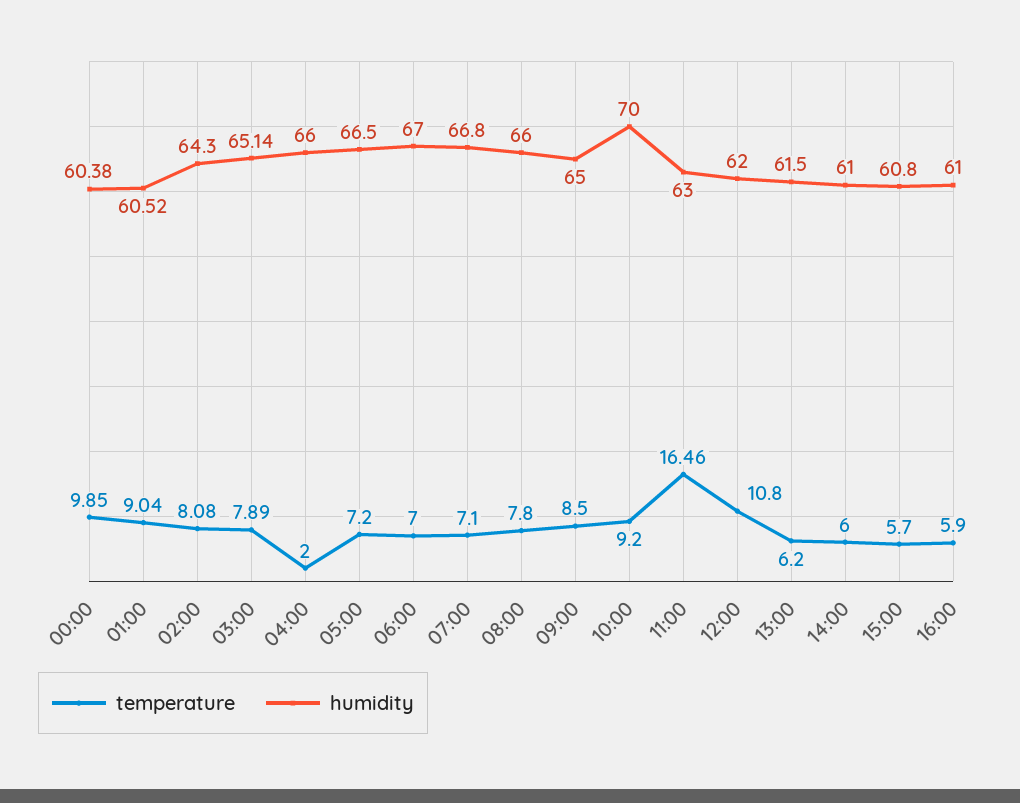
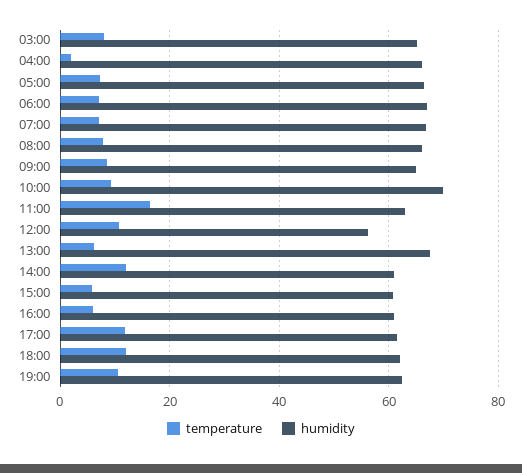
temperature, 00:00: 9.85 -> none
humidity, 00:00: 60.38 -> none
temperature, 01:00: 9.04 -> none
humidity, 01:00: 60.52 -> none
temperature, 02:00: 8.08 -> none
humidity, 02:00: 64.3 -> none
humidity, 12:00: 62 -> 56
humidity, 13:00: 61.5 -> 68
temperature, 14:00: 6 -> 12
temperature, 17:00: none -> 12
humidity, 17:00: none -> 62
temperature, 18:00: none -> 12
humidity, 18:00: none -> 62
temperature, 19:00: none -> 10
humidity, 19:00: none -> 62

